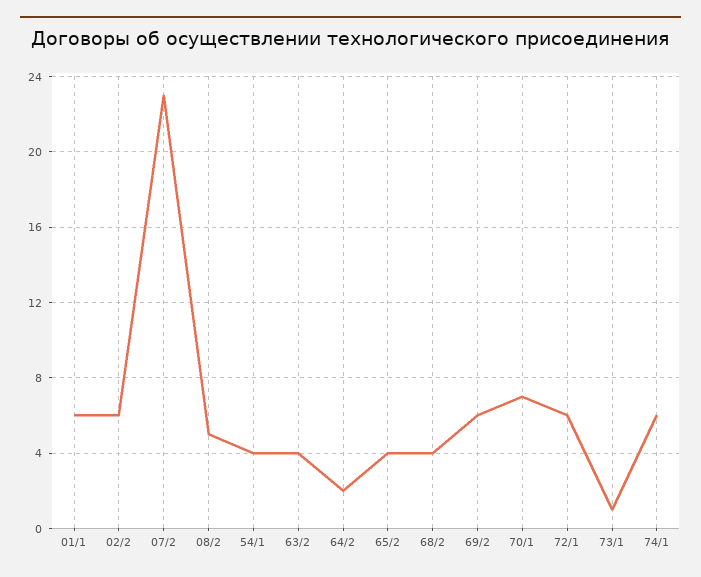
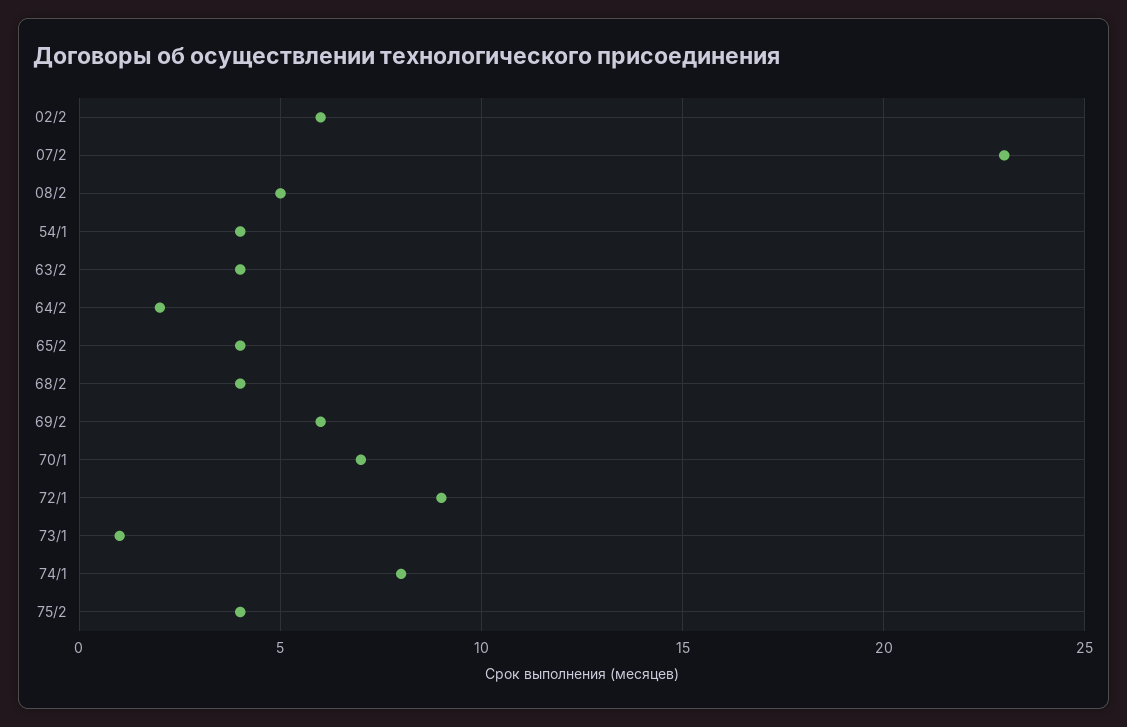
01/1: 6 -> none
72/1: 6 -> 9
74/1: 6 -> 8
75/2: none -> 4

